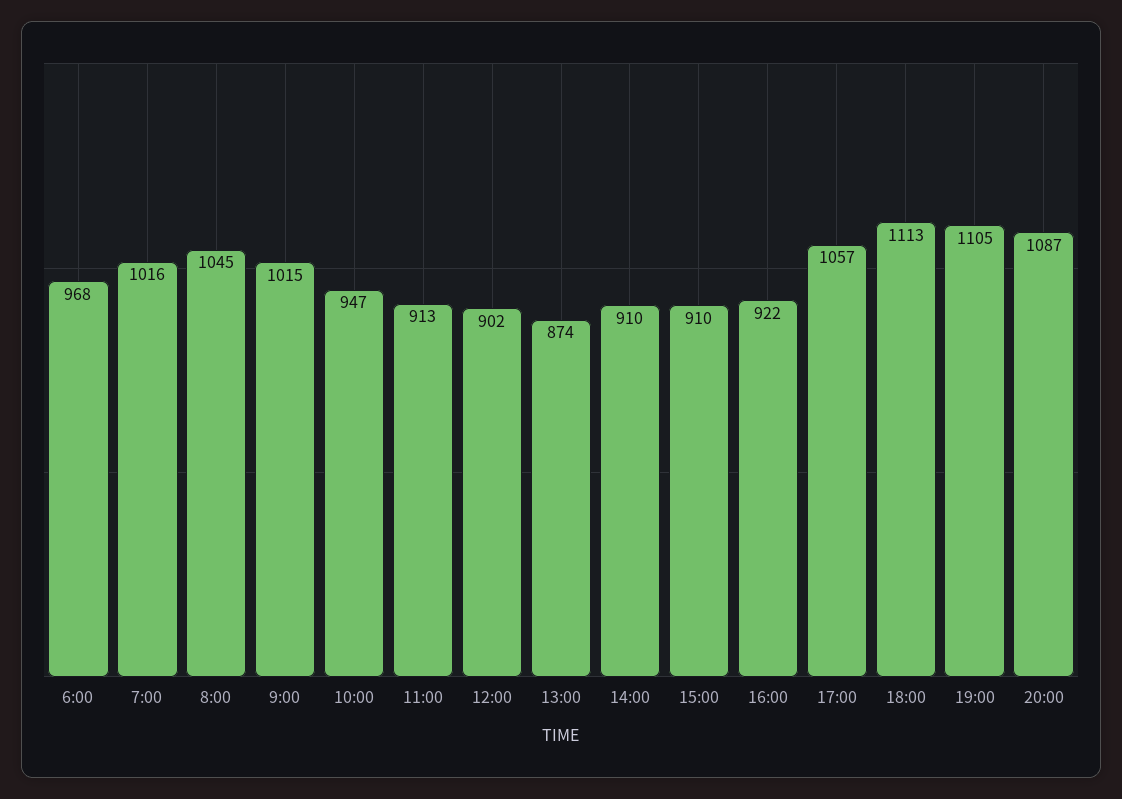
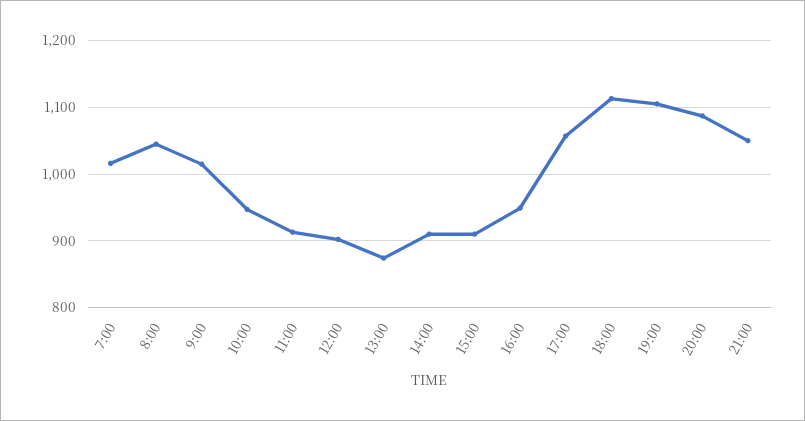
6:00: 968 -> none
16:00: 922 -> 950
21:00: none -> 1050

